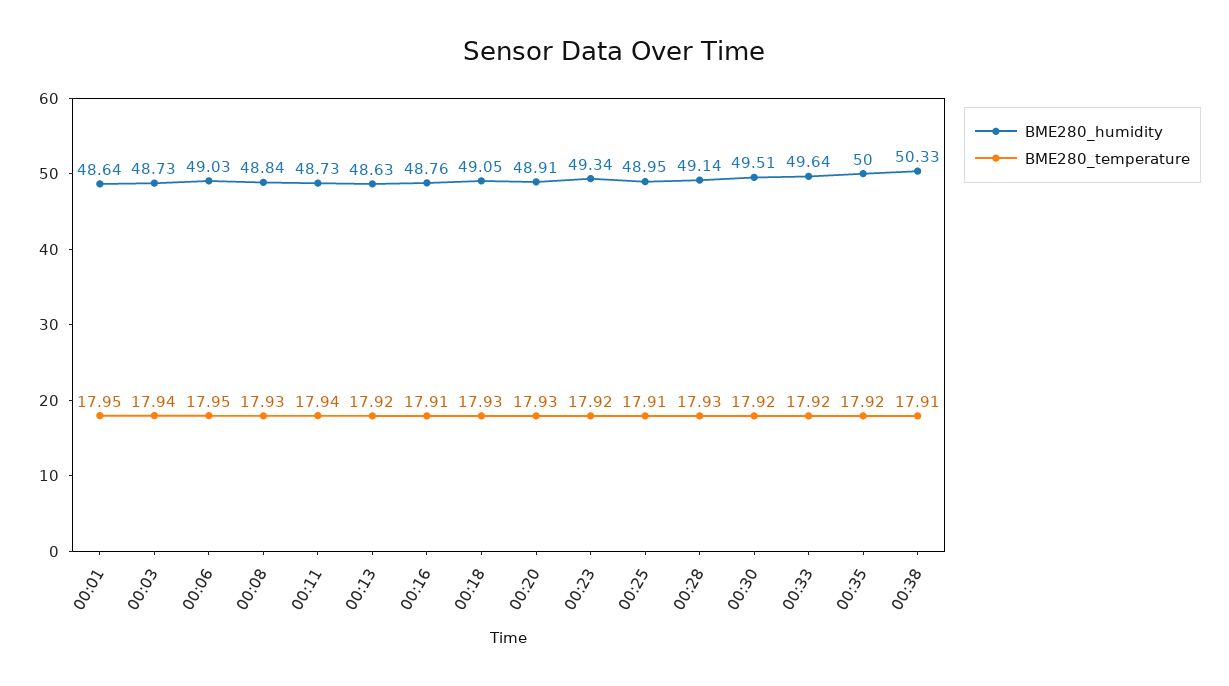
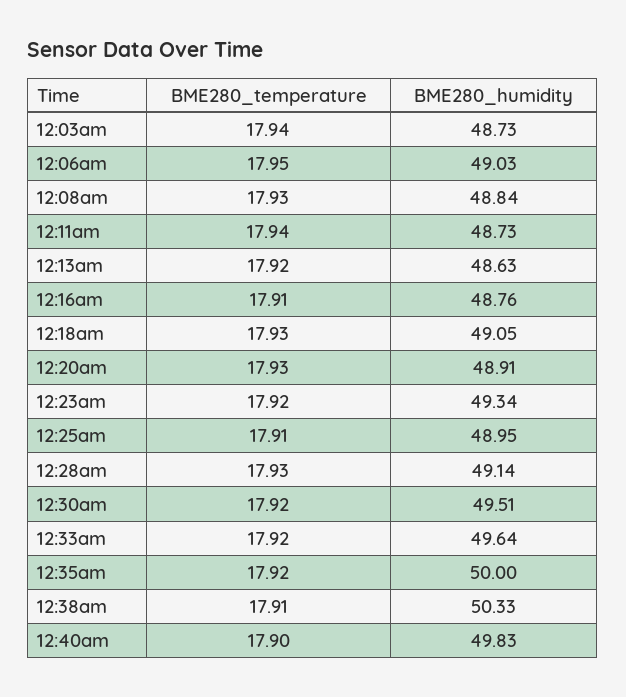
BME280_humidity, 00:01: 48.64 -> none
BME280_temperature, 00:01: 17.95 -> none
BME280_temperature, 12:40am: none -> 17.9
BME280_humidity, 12:40am: none -> 49.83

